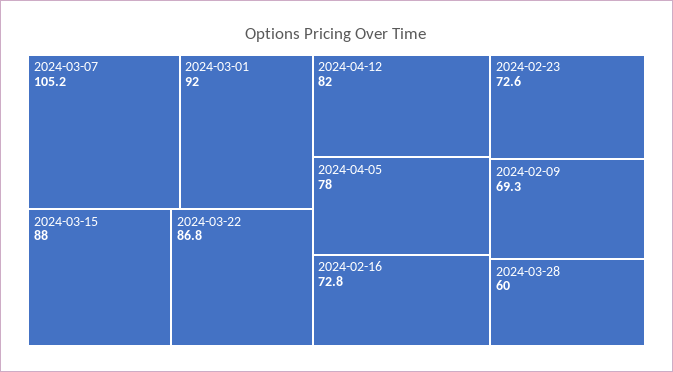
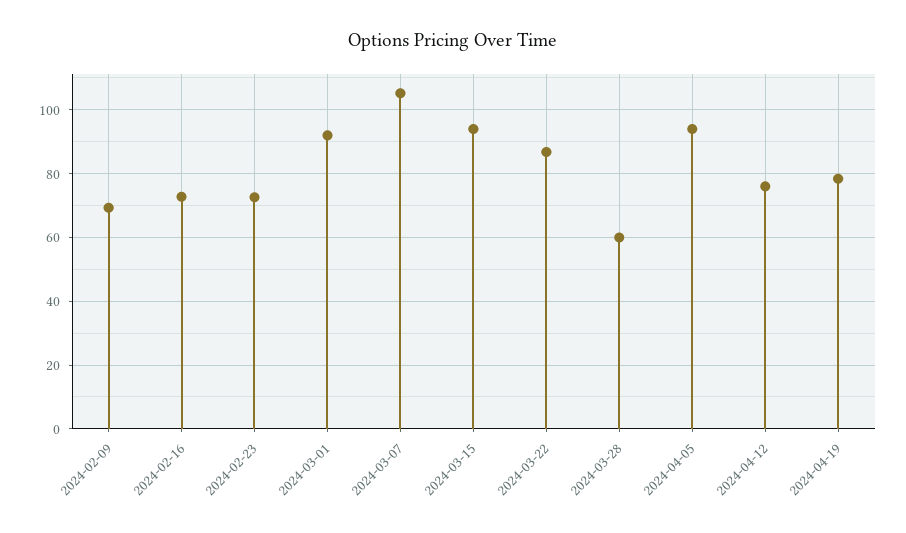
2024-03-15: 88 -> 94
2024-04-12: 82 -> 76
2024-04-05: 78 -> 94
2024-04-19: none -> 78

